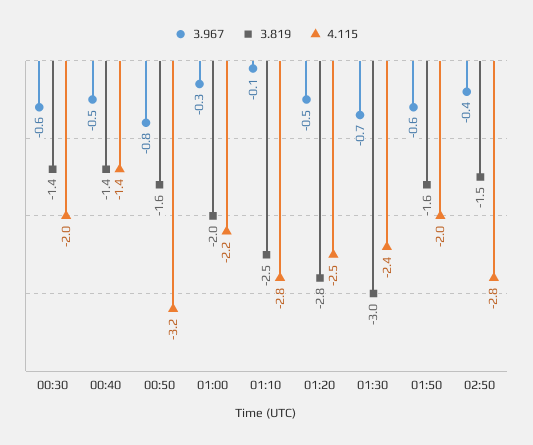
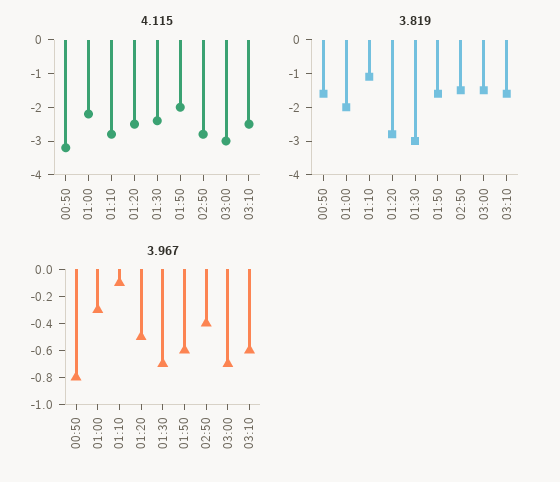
3.967, 00:30: -0.6 -> none
3.819, 00:30: -1.4 -> none
4.115, 00:30: -2 -> none
3.967, 00:40: -0.5 -> none
3.819, 00:40: -1.4 -> none
4.115, 00:40: -1.4 -> none
3.819, 01:10: -2.5 -> -1
4.115, 03:00: none -> -3
4.115, 03:10: none -> -2.5
3.819, 03:00: none -> -1.5
3.819, 03:10: none -> -1.5
3.967, 03:00: none -> -0.7
3.967, 03:10: none -> -0.6

